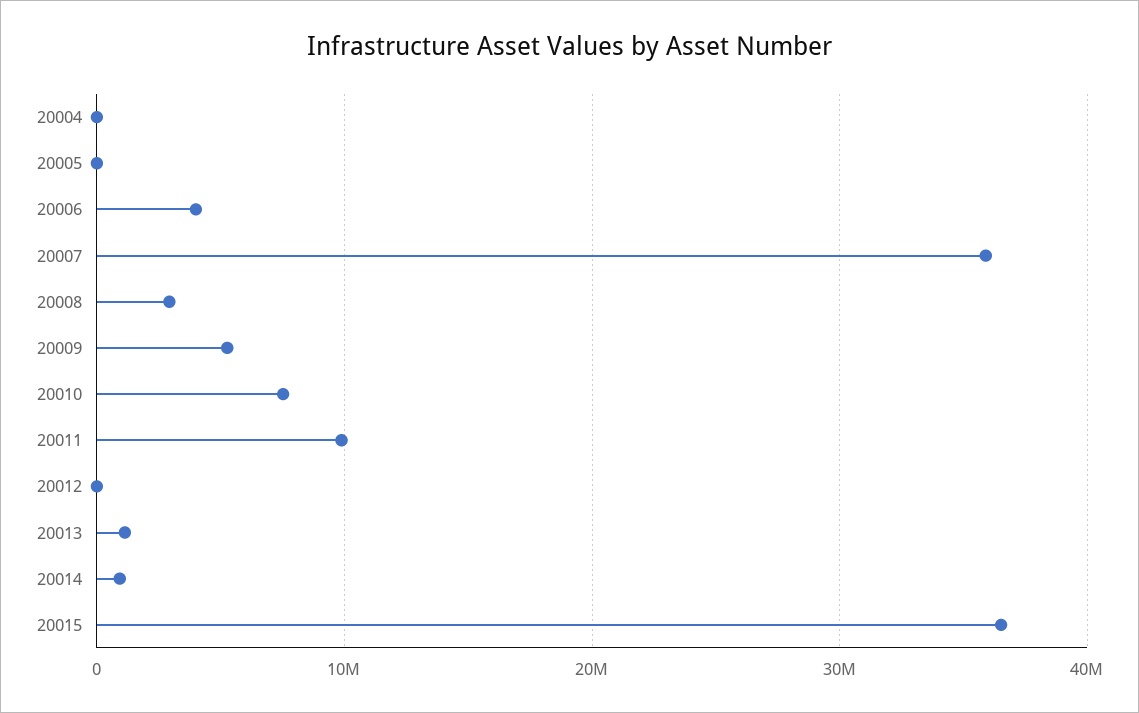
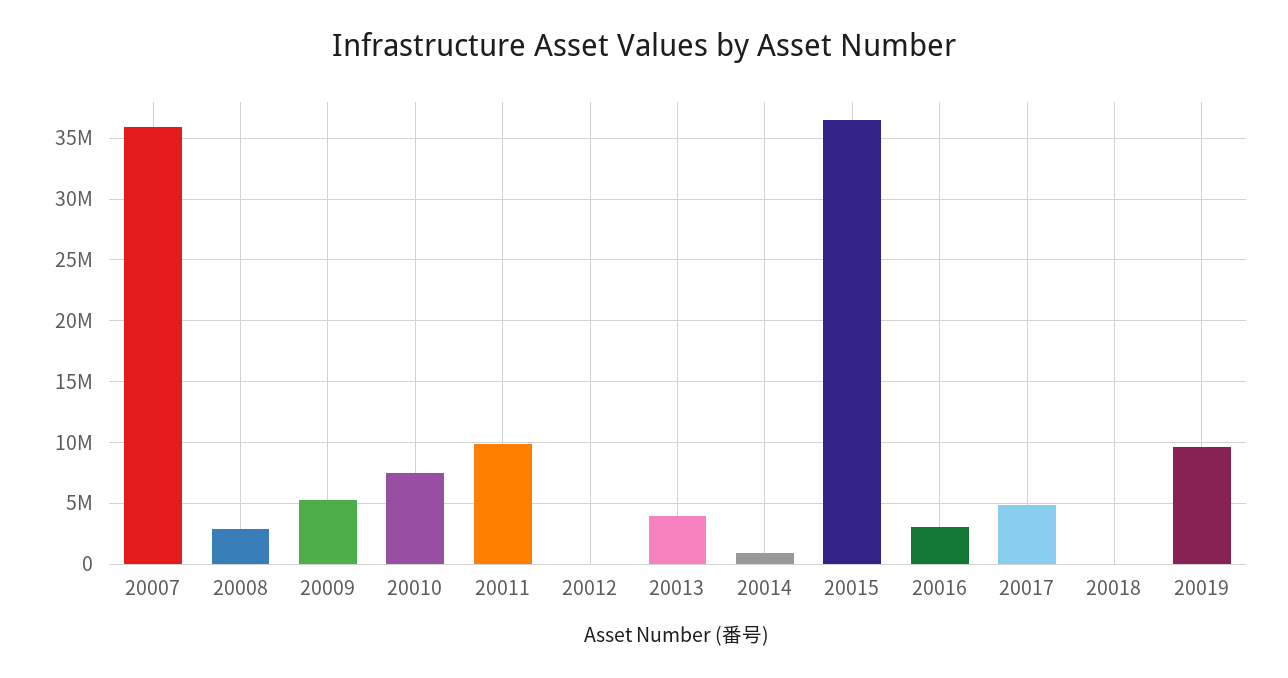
20004: 0 -> none
20005: 0 -> none
20006: 4000000 -> none
20013: 1000000 -> 4000000
20016: none -> 3000000
20017: none -> 5000000
20018: none -> 0
20019: none -> 9500000

